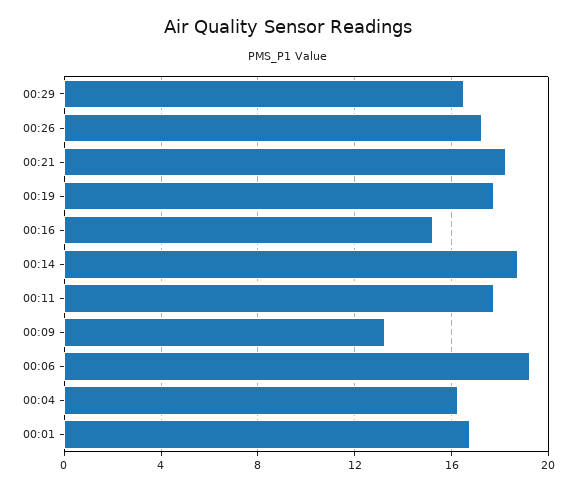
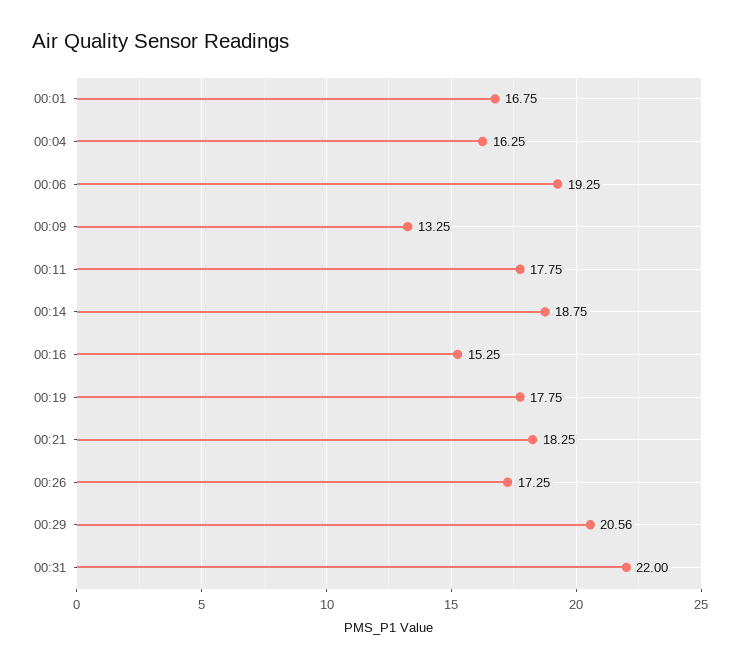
00:29: 16.5 -> 20.56
00:31: none -> 22

